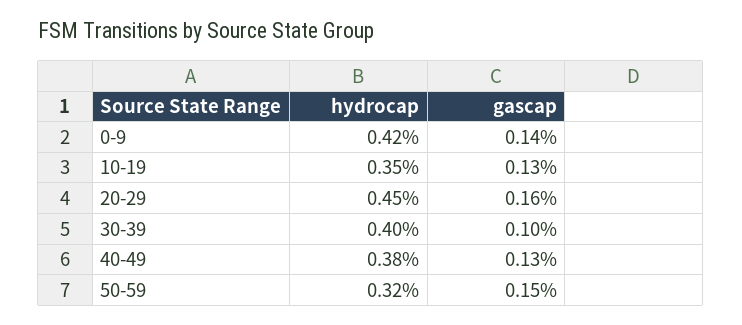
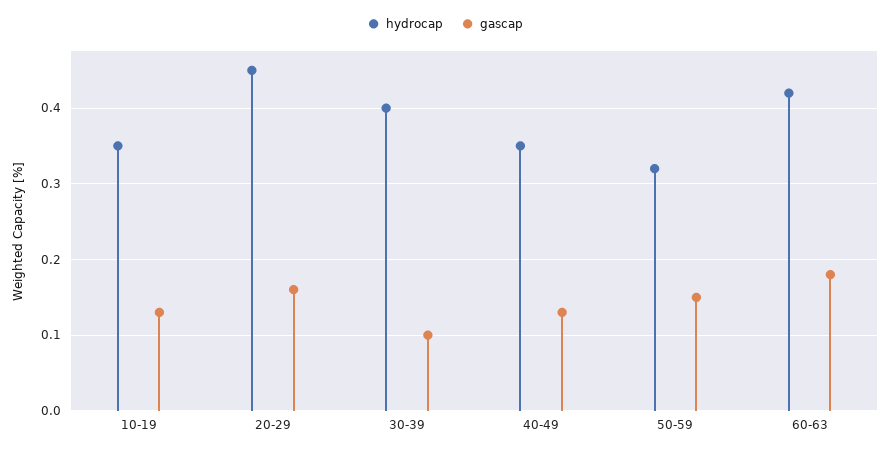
hydrocap, 0-9: 0.42 -> none
gascap, 0-9: 0.14 -> none
hydrocap, 40-49: 0.38 -> 0.35
hydrocap, 60-63: none -> 0.42
gascap, 60-63: none -> 0.18

